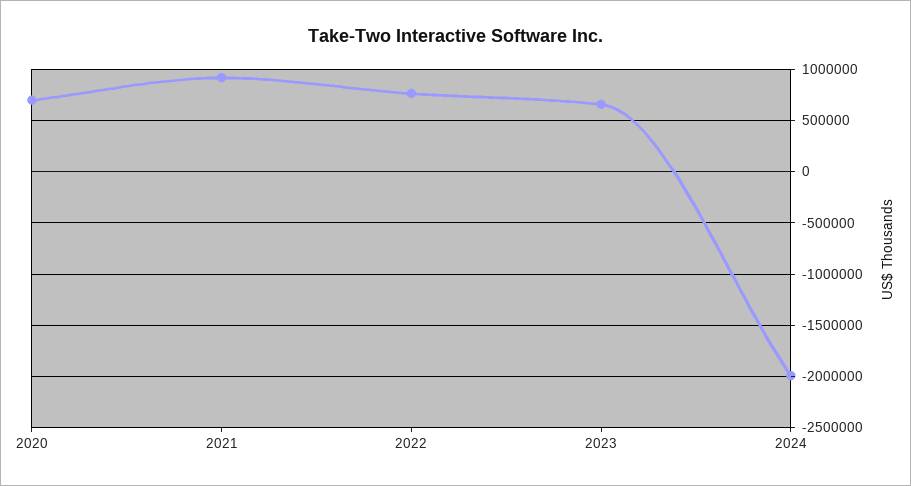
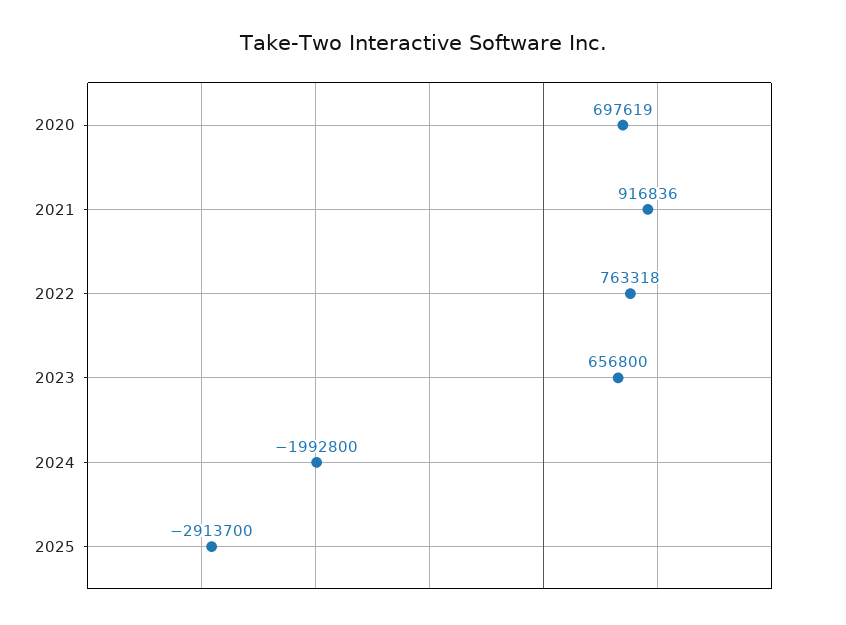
2025: none -> -2913700

